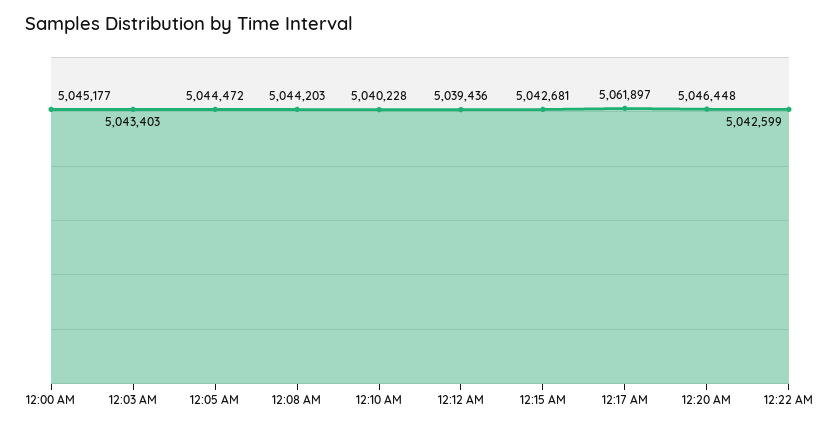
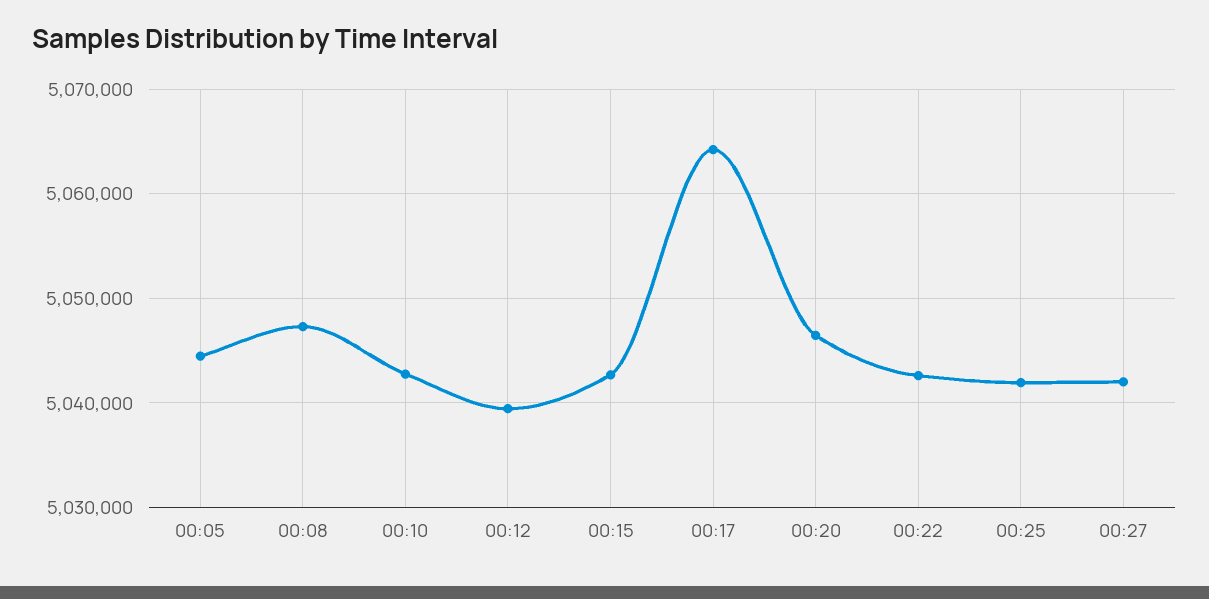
12:00 AM: 5045177 -> none
12:03 AM: 5043403 -> none
12:08 AM: 5044203 -> 5047000
12:10 AM: 5040228 -> 5043000
12:17 AM: 5061897 -> 5064000
00:25: none -> 5042000
00:27: none -> 5042000

